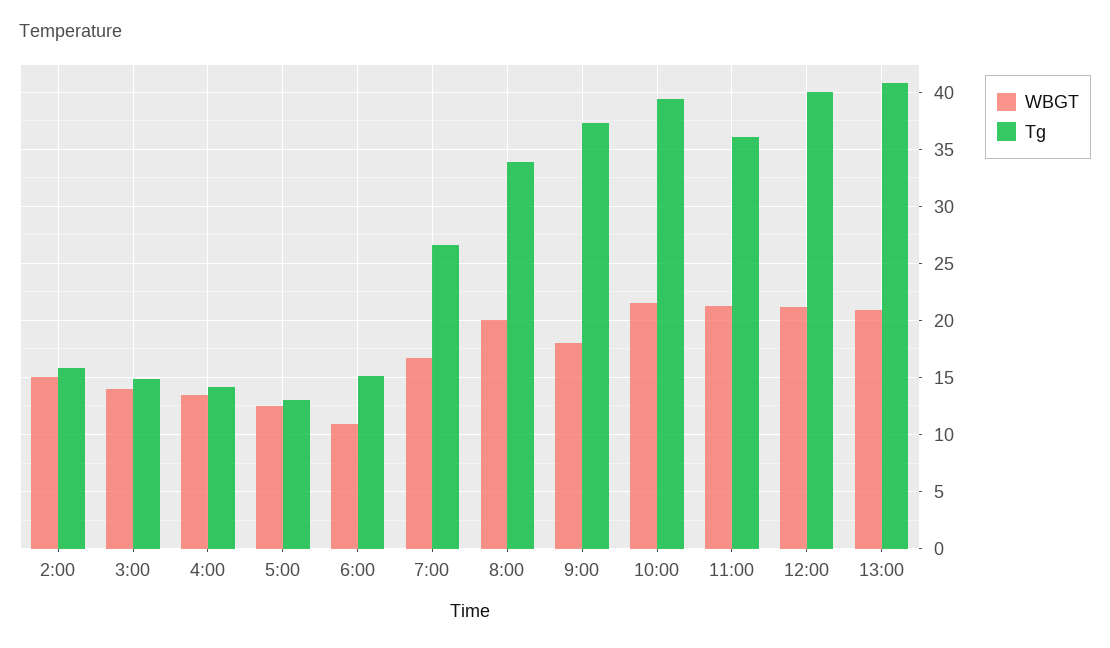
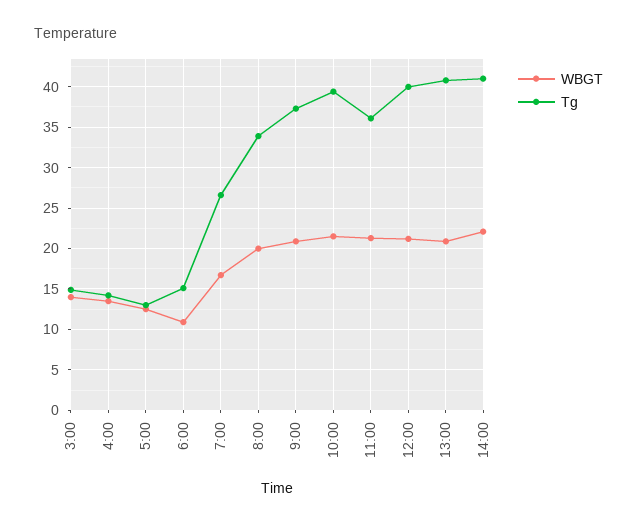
WBGT, 2:00: 15 -> none
Tg, 2:00: 16 -> none
WBGT, 9:00: 18 -> 21
WBGT, 14:00: none -> 22
Tg, 14:00: none -> 41

